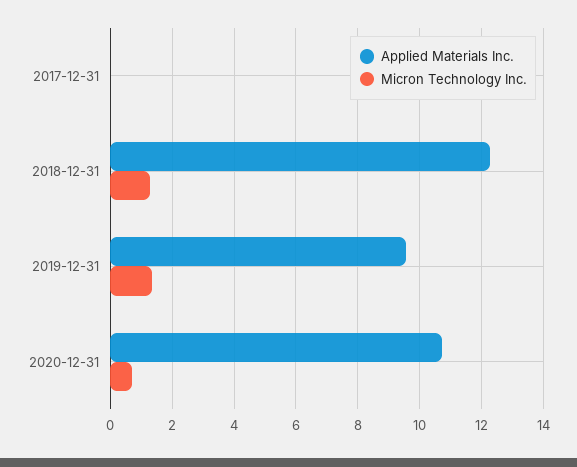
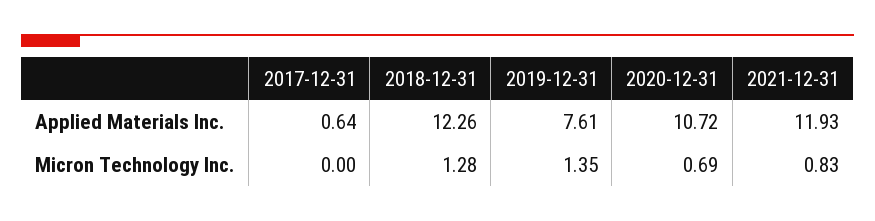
Applied Materials Inc., 2017-12-31: 0 -> 0.64
Applied Materials Inc., 2019-12-31: 9.6 -> 7.61
Applied Materials Inc., 2021-12-31: none -> 11.93
Micron Technology Inc., 2021-12-31: none -> 0.83

